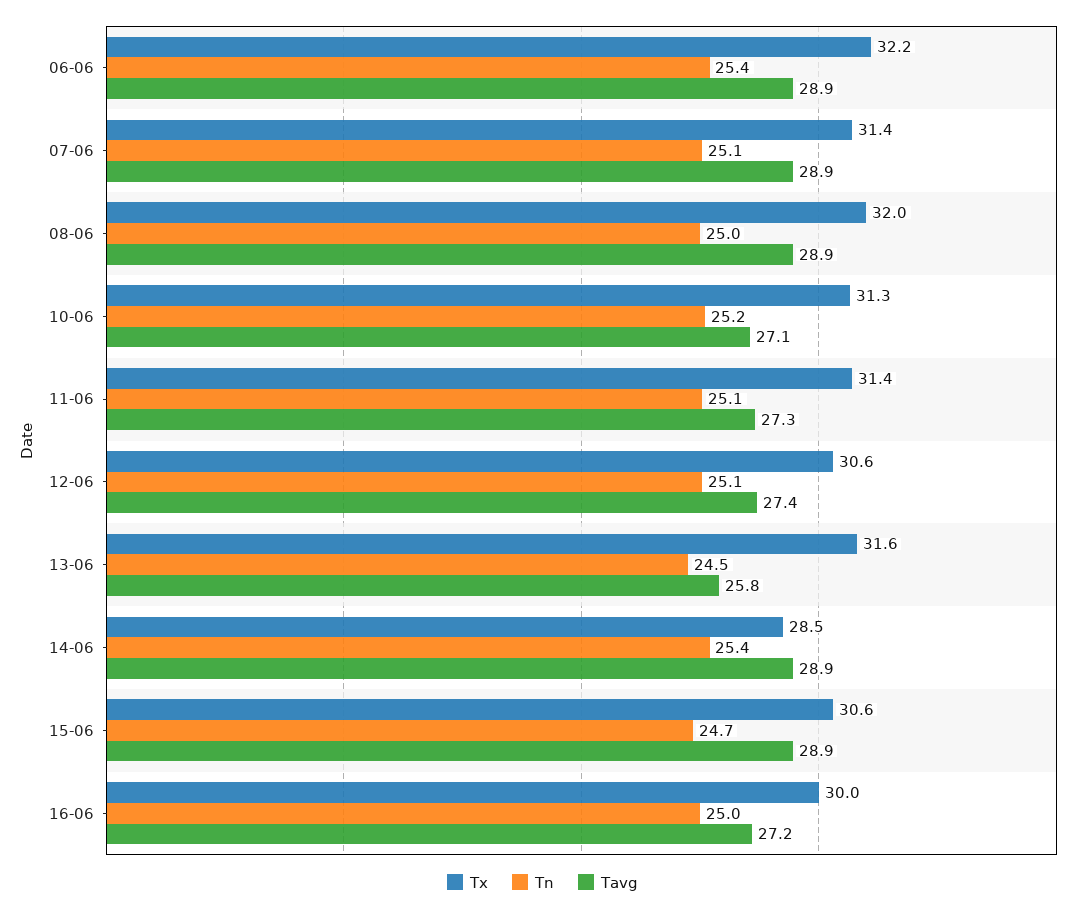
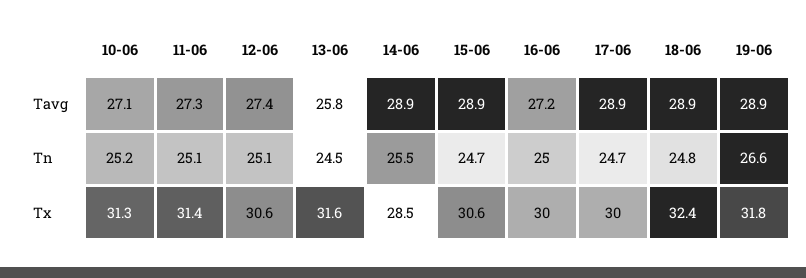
Tx, 06-06: 32.2 -> none
Tn, 06-06: 25.4 -> none
Tavg, 06-06: 28.9 -> none
Tx, 07-06: 31.4 -> none
Tn, 07-06: 25.1 -> none
Tavg, 07-06: 28.9 -> none
Tx, 08-06: 32 -> none
Tn, 08-06: 25 -> none
Tavg, 08-06: 28.9 -> none
Tn, 14-06: 25.4 -> 25.5
Tavg, 17-06: none -> 28.9
Tavg, 18-06: none -> 28.9
Tavg, 19-06: none -> 28.9
Tn, 17-06: none -> 24.7
Tn, 18-06: none -> 24.8
Tn, 19-06: none -> 26.6
Tx, 17-06: none -> 30
Tx, 18-06: none -> 32.4
Tx, 19-06: none -> 31.8

